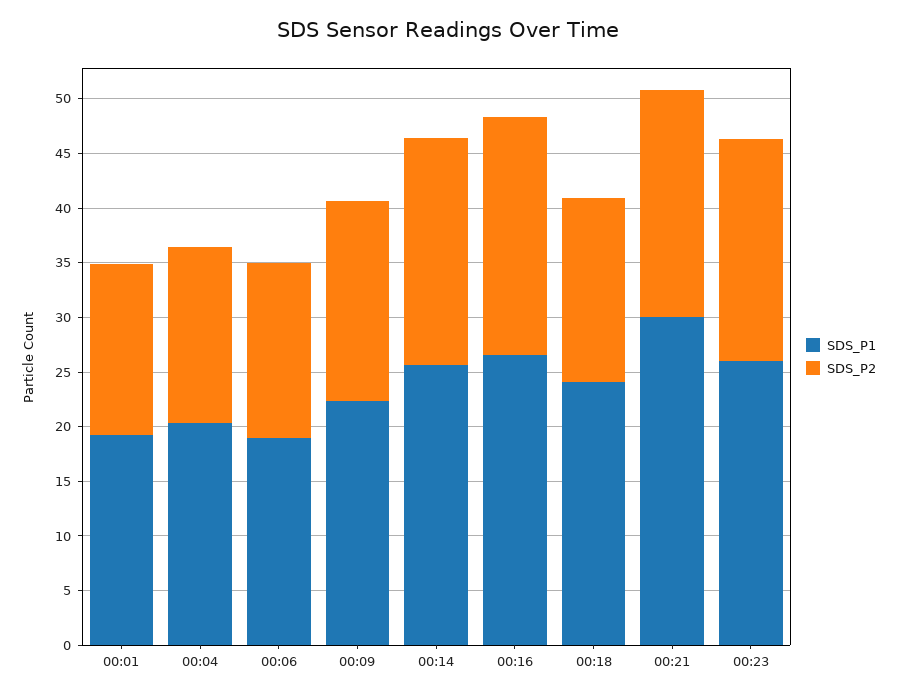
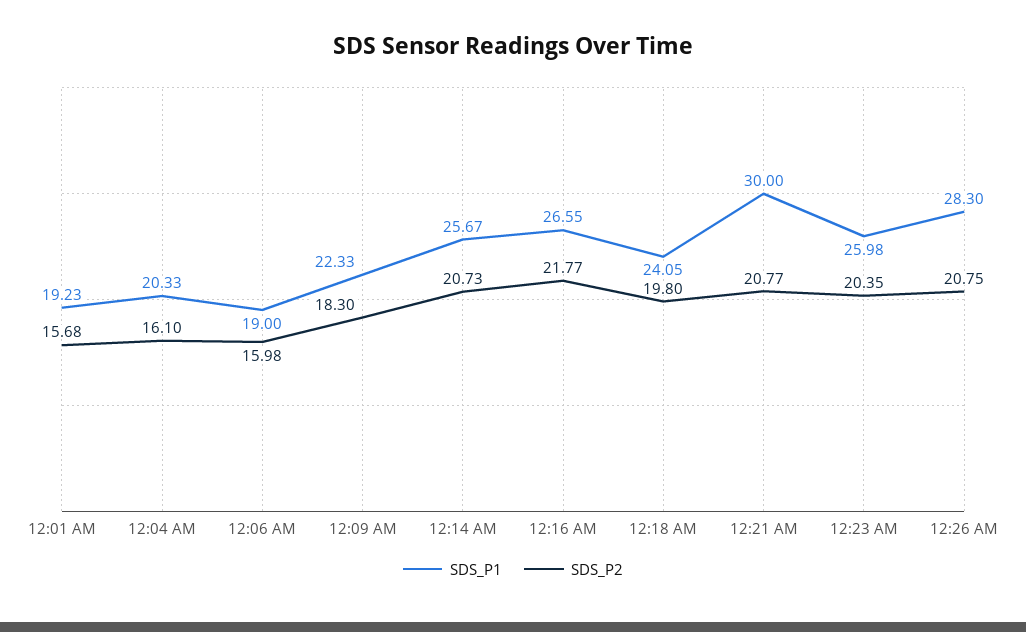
SDS_P2, 00:18: 17 -> 19.8
SDS_P1, 12:26 AM: none -> 28.3
SDS_P2, 12:26 AM: none -> 20.75

